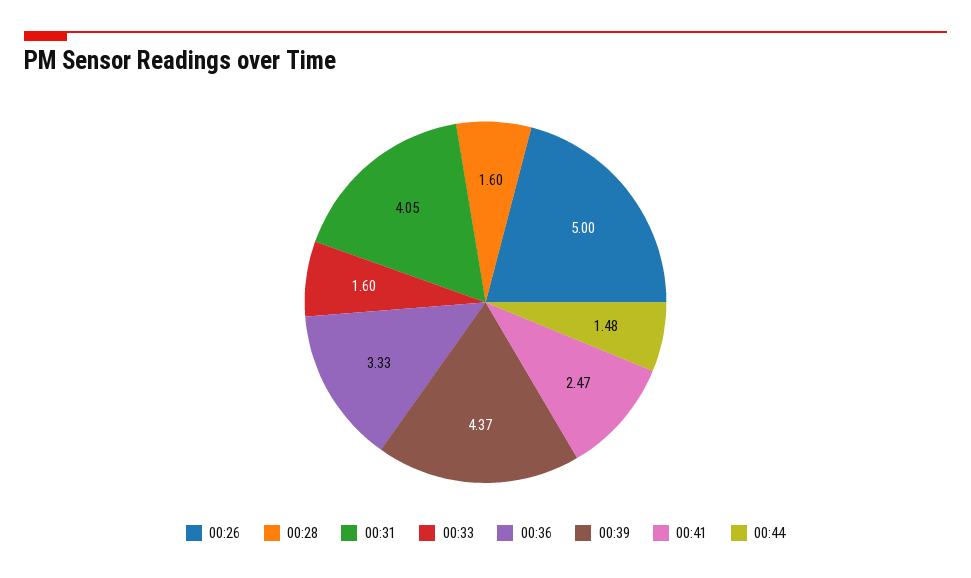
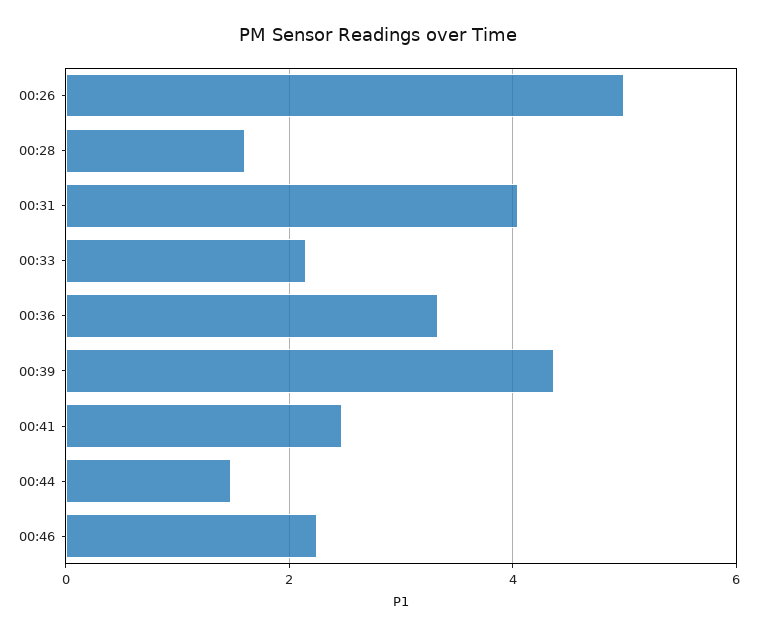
00:33: 1.6 -> 2.2
00:46: none -> 2.2

